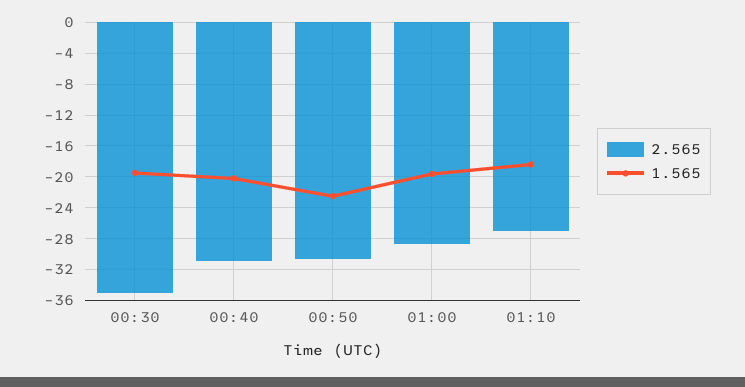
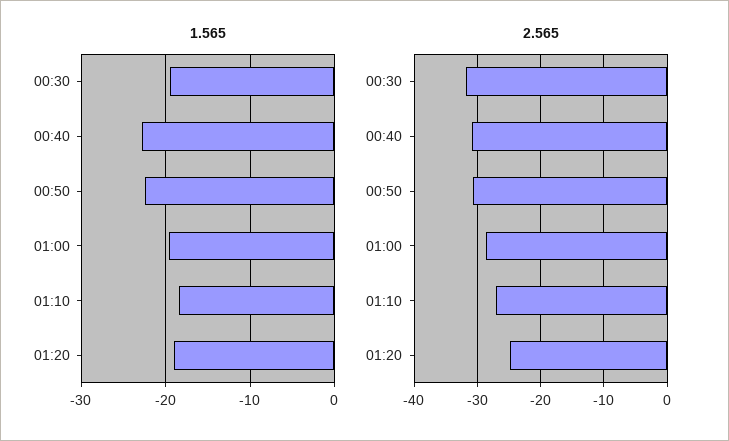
2.565, 00:30: -35 -> -32
1.565, 00:40: -20 -> -23
1.565, 01:20: none -> -19
2.565, 01:20: none -> -25

